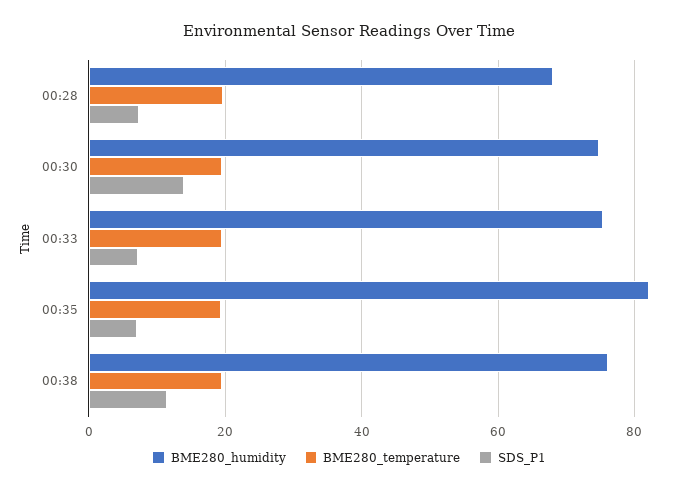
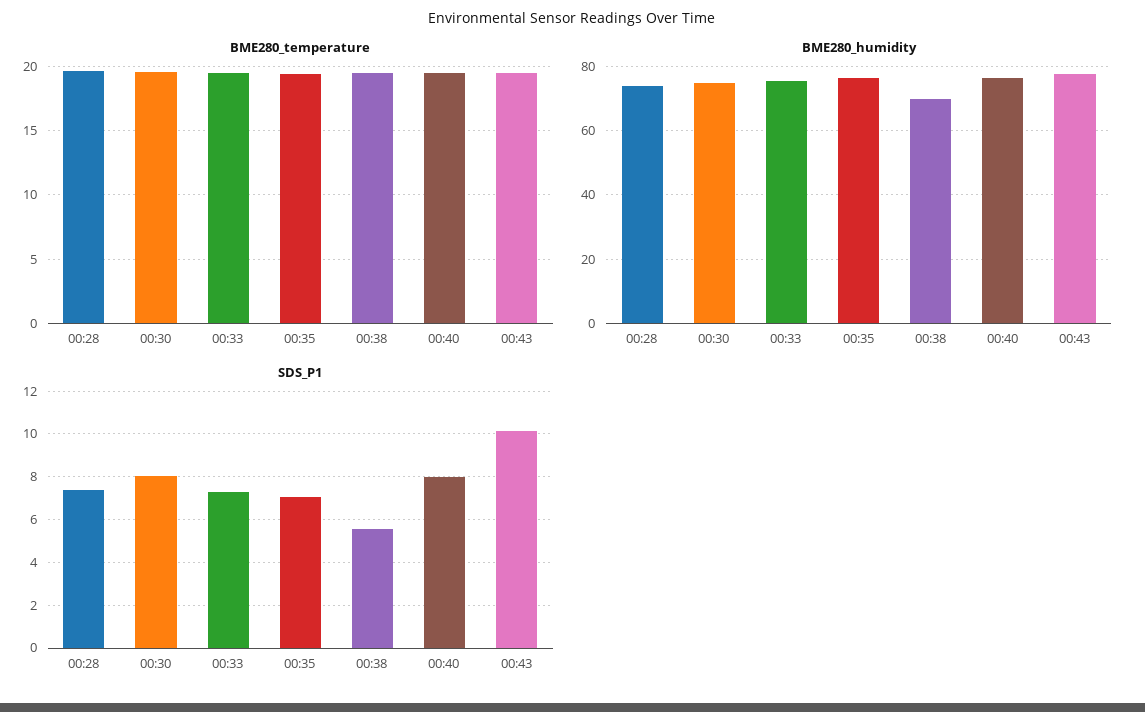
BME280_humidity, 00:28: 68 -> 74
SDS_P1, 00:30: 14 -> 8
BME280_humidity, 00:35: 82 -> 76
BME280_humidity, 00:38: 76 -> 70
SDS_P1, 00:38: 12 -> 5.5
BME280_temperature, 00:40: none -> 19.5
BME280_temperature, 00:43: none -> 19.5
BME280_humidity, 00:40: none -> 76
BME280_humidity, 00:43: none -> 78
SDS_P1, 00:40: none -> 8
SDS_P1, 00:43: none -> 10

